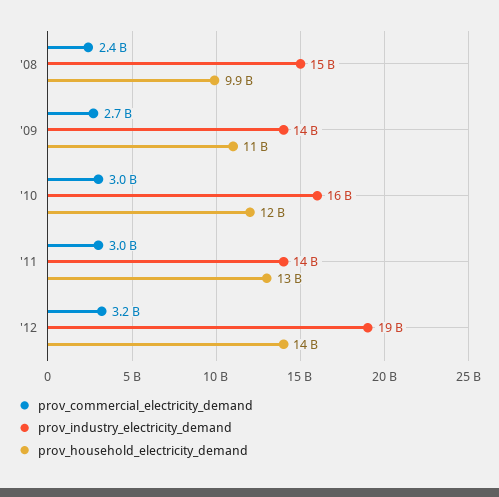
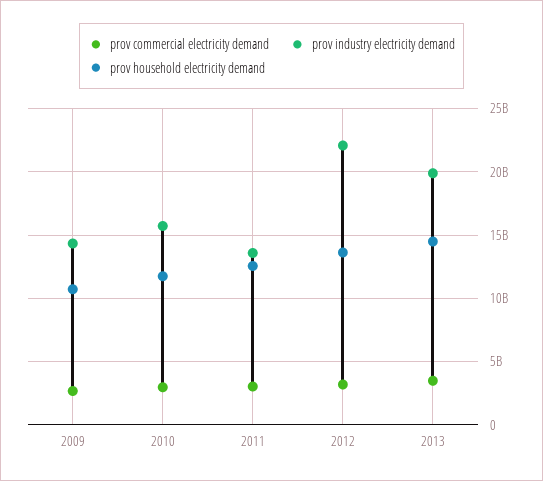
prov_commercial_electricity_demand, '08: 2400000000 -> none
prov_industry_electricity_demand, '08: 15000000000 -> none
prov_household_electricity_demand, '08: 9900000000 -> none
prov_industry_electricity_demand, '12: 19000000000 -> 22000000000
prov_commercial_electricity_demand, 2013: none -> 3500000000
prov_industry_electricity_demand, 2013: none -> 20000000000
prov_household_electricity_demand, 2013: none -> 14500000000

